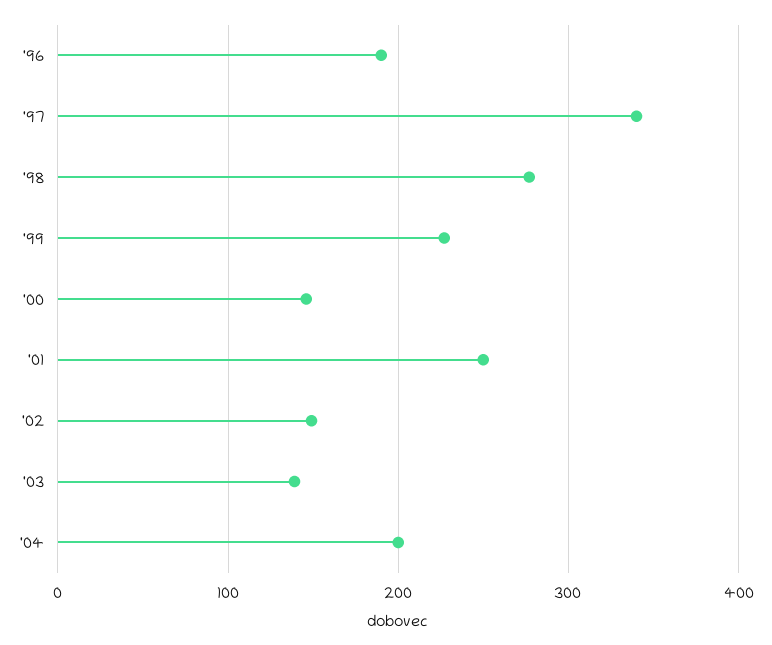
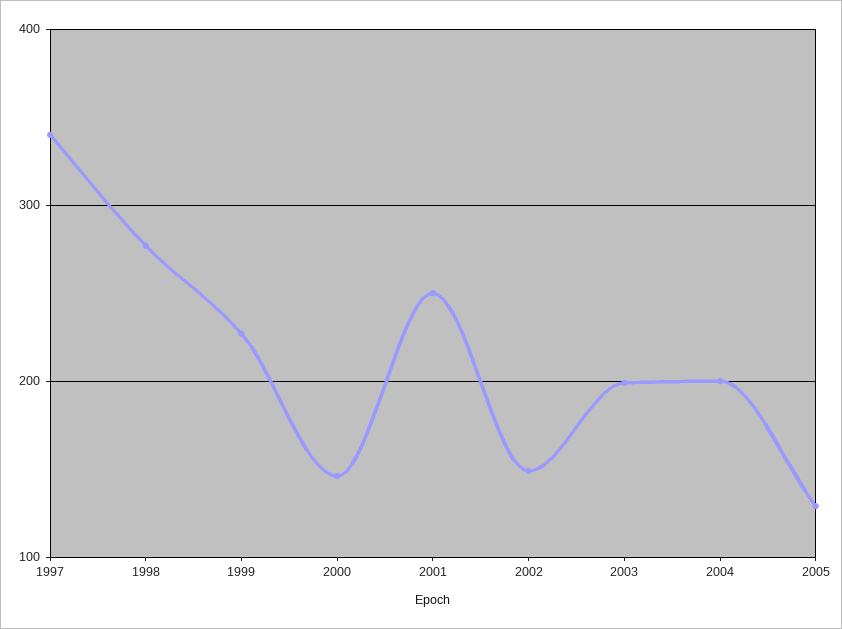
'96: 190 -> none
'03: 140 -> 200
2005: none -> 130

